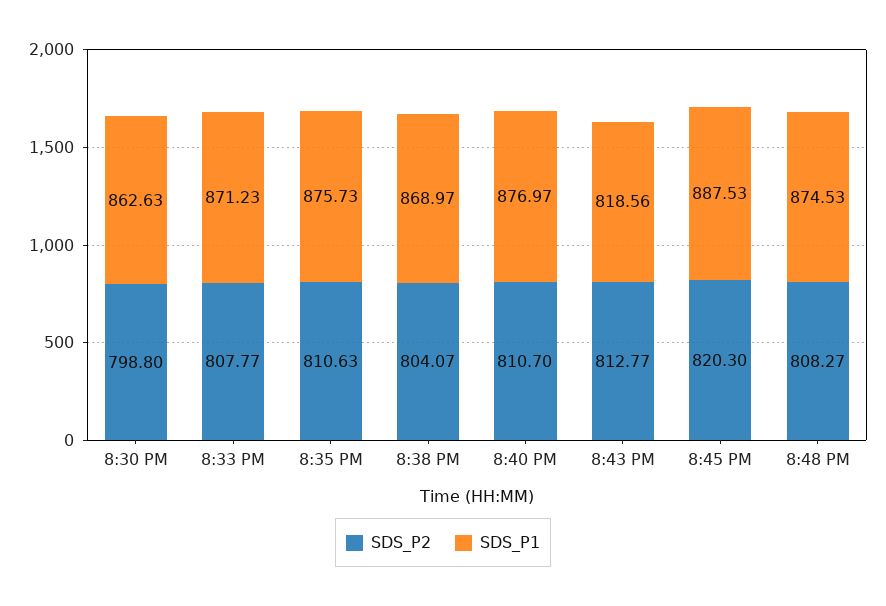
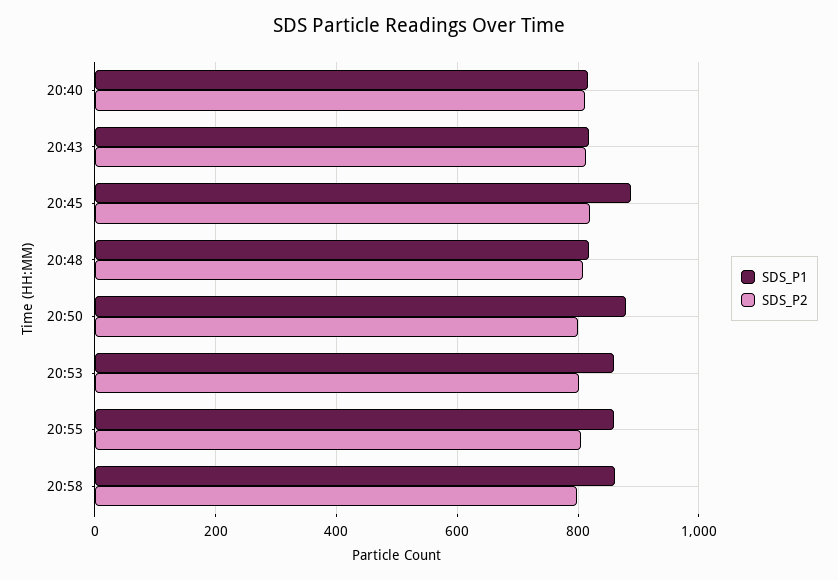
SDS_P2, 8:30 PM: 798.8 -> none
SDS_P1, 8:30 PM: 862.63 -> none
SDS_P2, 8:33 PM: 807.77 -> none
SDS_P1, 8:33 PM: 871.23 -> none
SDS_P2, 8:35 PM: 810.63 -> none
SDS_P1, 8:35 PM: 875.73 -> none
SDS_P2, 8:38 PM: 804.07 -> none
SDS_P1, 8:38 PM: 868.97 -> none
SDS_P1, 8:40 PM: 876.97 -> 820
SDS_P1, 8:48 PM: 874.53 -> 820
SDS_P1, 20:50: none -> 880
SDS_P2, 20:50: none -> 800
SDS_P1, 20:53: none -> 860
SDS_P2, 20:53: none -> 800
SDS_P1, 20:55: none -> 860
SDS_P2, 20:55: none -> 800
SDS_P1, 20:58: none -> 860
SDS_P2, 20:58: none -> 800

